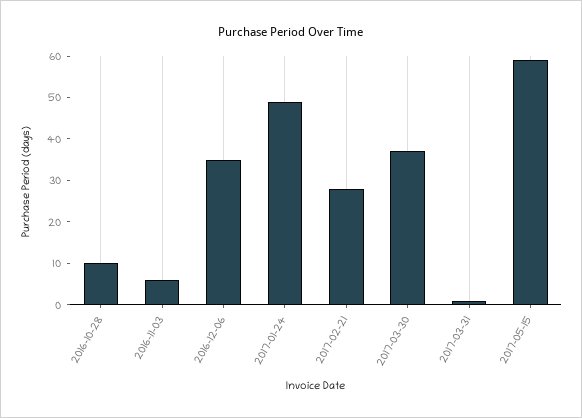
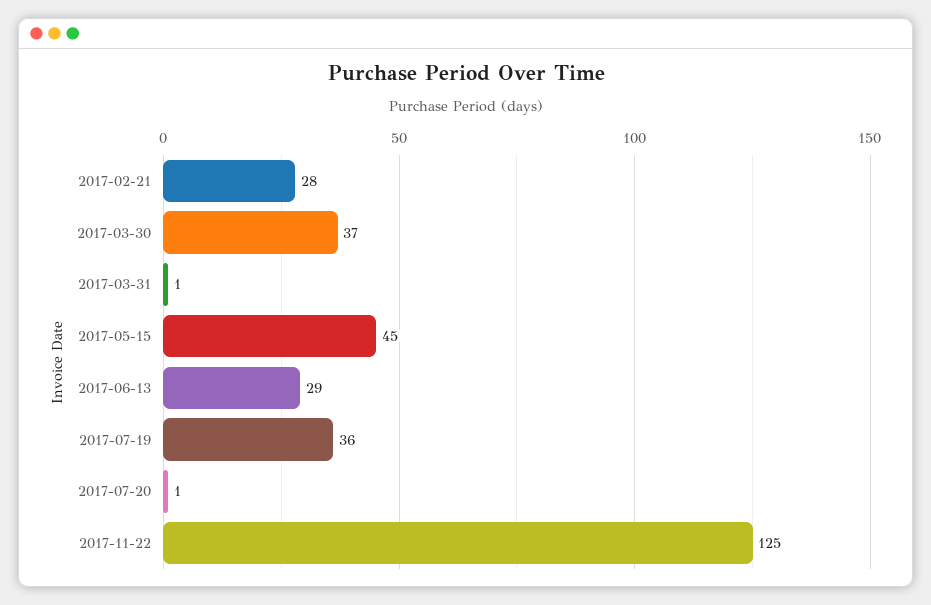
2016-10-28: 10 -> none
2016-11-03: 5 -> none
2016-12-06: 35 -> none
2017-01-24: 50 -> none
2017-05-15: 60 -> 45
2017-06-13: none -> 29
2017-07-19: none -> 36
2017-07-20: none -> 1
2017-11-22: none -> 125

